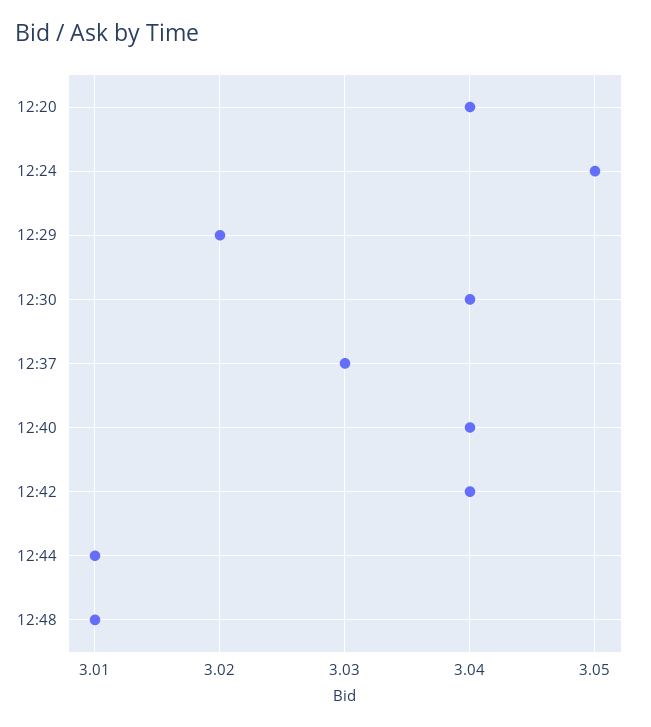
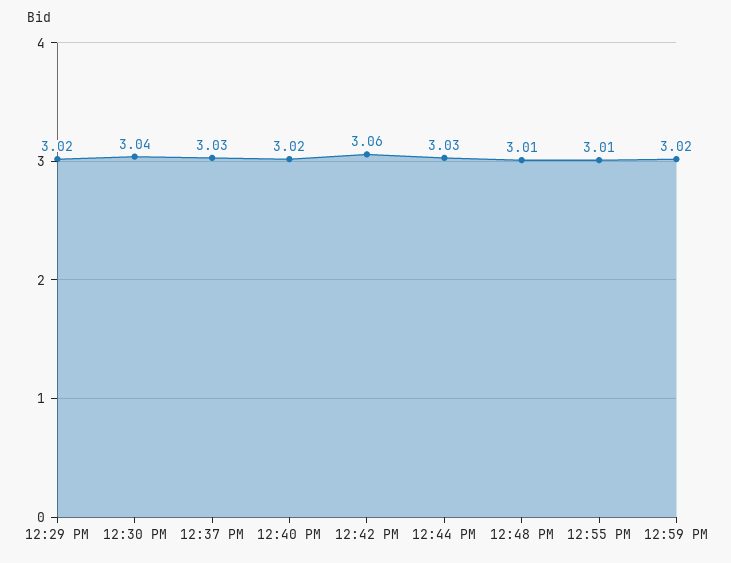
12:20: 3.04 -> none
12:24: 3.05 -> none
12:40: 3.04 -> 3.02
12:42: 3.04 -> 3.06
12:44: 3.01 -> 3.03
12:55 PM: none -> 3.01
12:59 PM: none -> 3.02

